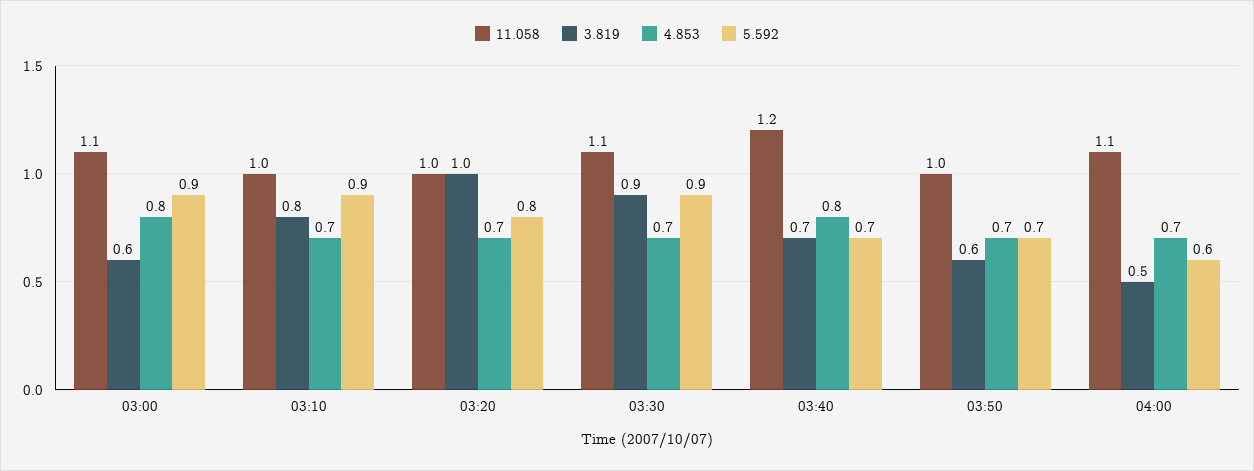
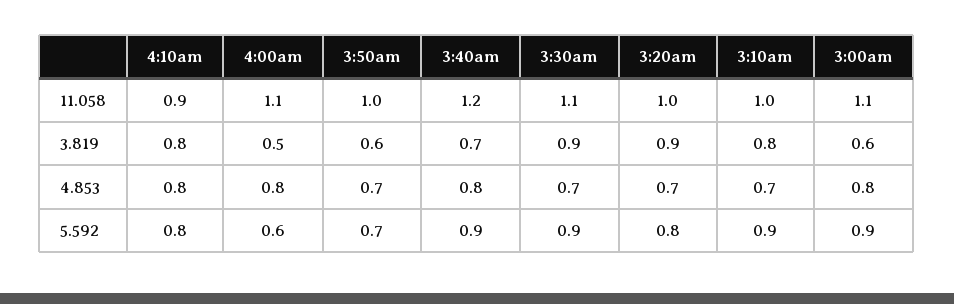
3.819, 03:20: 1 -> 0.9
5.592, 03:40: 0.7 -> 0.9
4.853, 04:00: 0.7 -> 0.8
11.058, 4:10am: none -> 0.9
3.819, 4:10am: none -> 0.8
4.853, 4:10am: none -> 0.8
5.592, 4:10am: none -> 0.8

